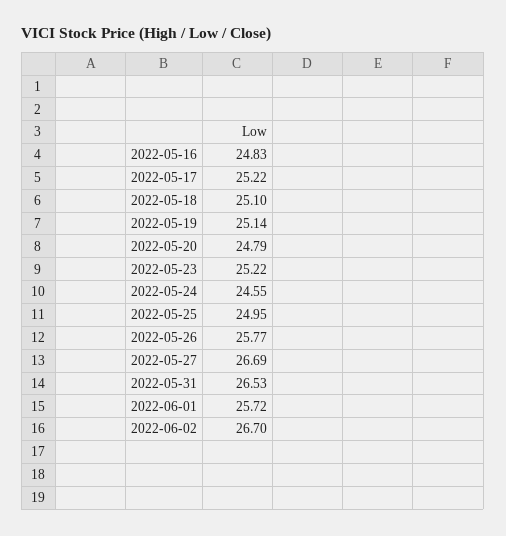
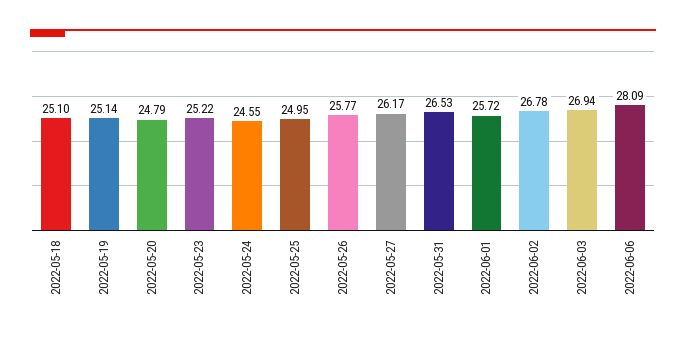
2022-05-16: 24.83 -> none
2022-05-17: 25.22 -> none
2022-05-27: 26.69 -> 26.17
2022-06-02: 26.7 -> 26.78
2022-06-03: none -> 26.94
2022-06-06: none -> 28.09

